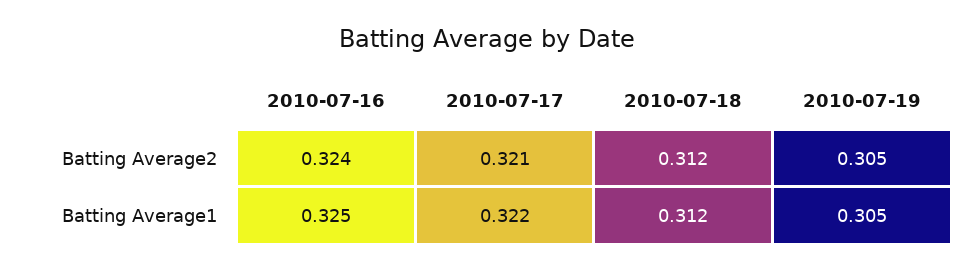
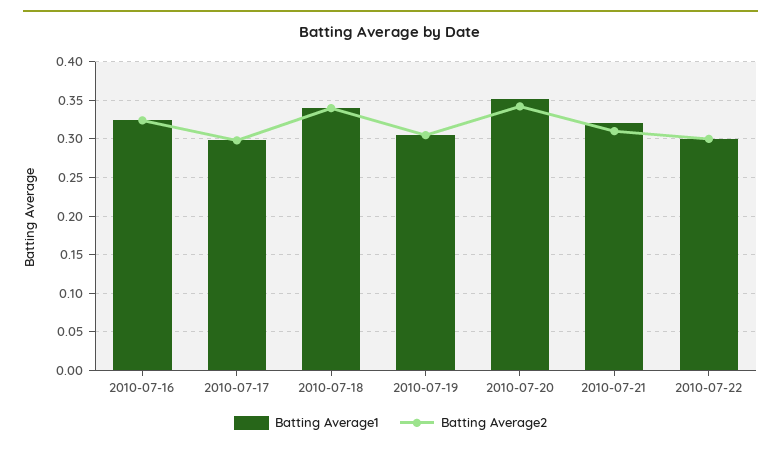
Batting Average2, 2010-07-17: 0.321 -> 0.3
Batting Average2, 2010-07-18: 0.312 -> 0.34
Batting Average1, 2010-07-17: 0.322 -> 0.3
Batting Average1, 2010-07-18: 0.312 -> 0.34
Batting Average1, 2010-07-20: none -> 0.35
Batting Average2, 2010-07-20: none -> 0.34
Batting Average1, 2010-07-21: none -> 0.32
Batting Average2, 2010-07-21: none -> 0.31
Batting Average1, 2010-07-22: none -> 0.3
Batting Average2, 2010-07-22: none -> 0.3

